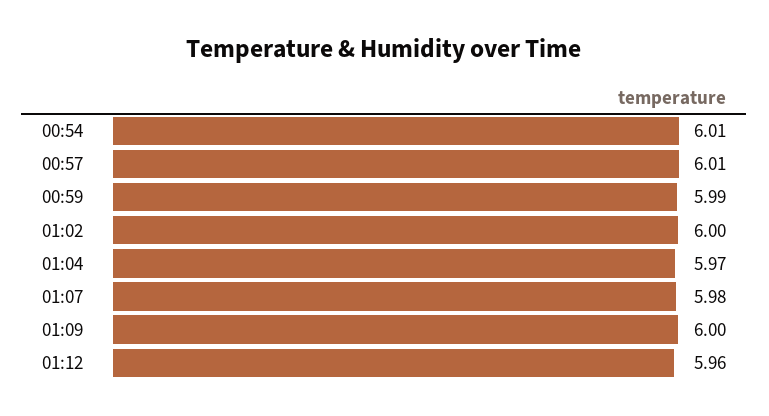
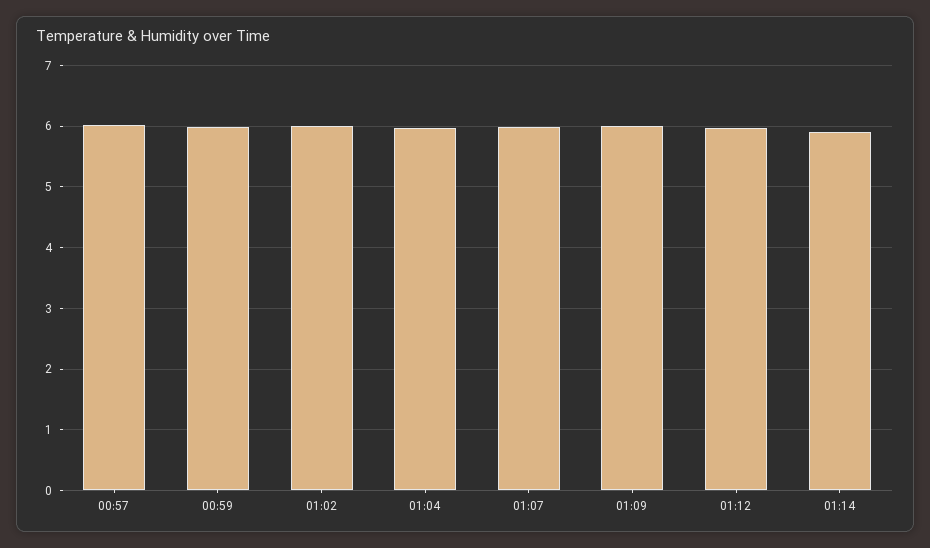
00:54: 6.01 -> none
01:14: none -> 5.9

